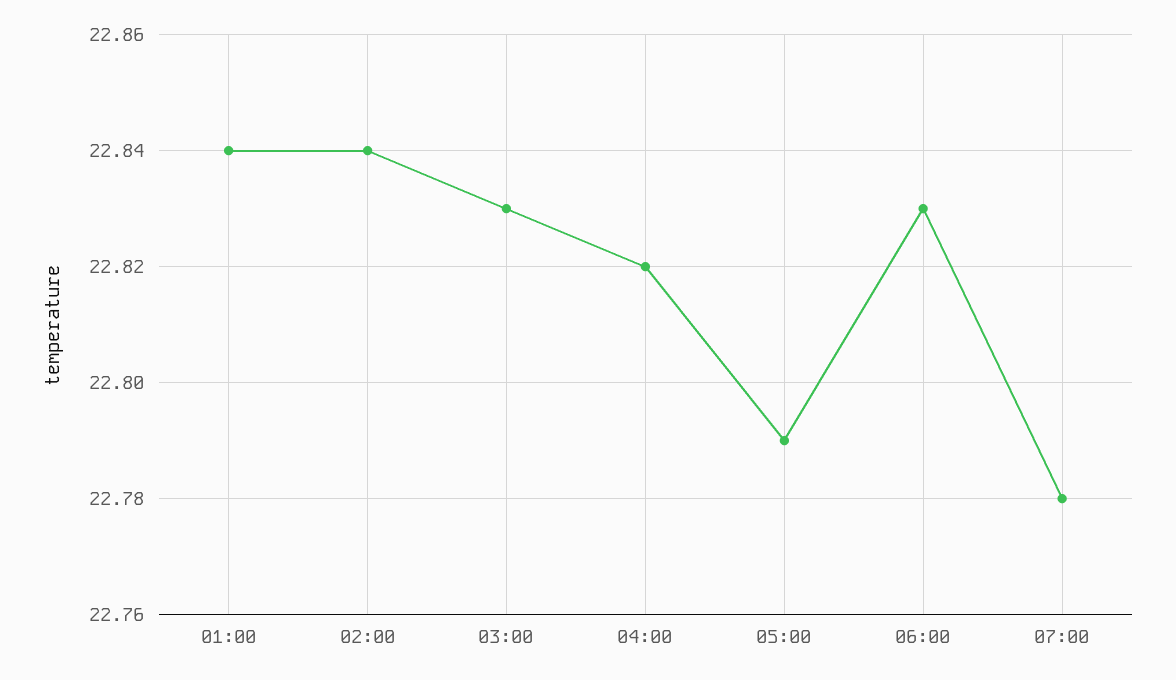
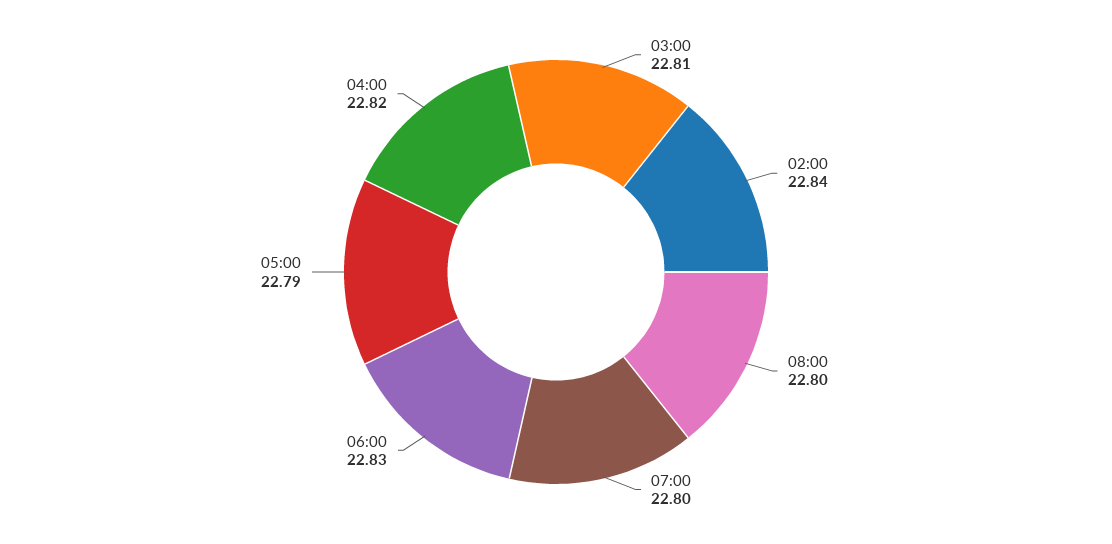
01:00: 22.84 -> none
03:00: 22.83 -> 22.81
07:00: 22.78 -> 22.8
08:00: none -> 22.8

